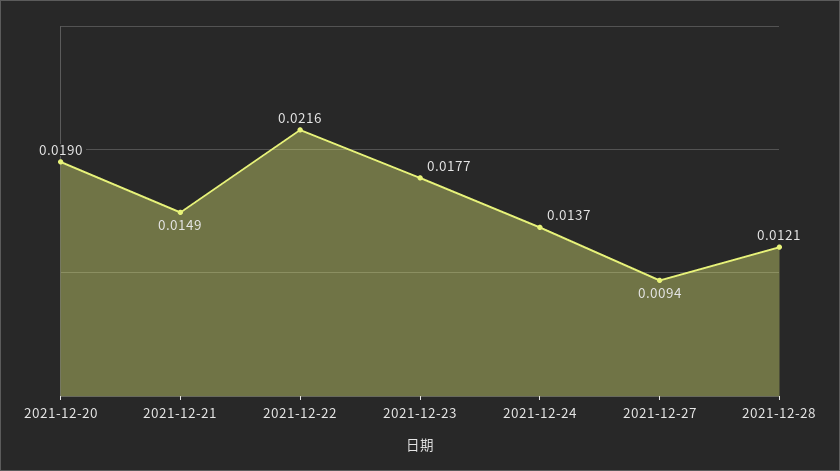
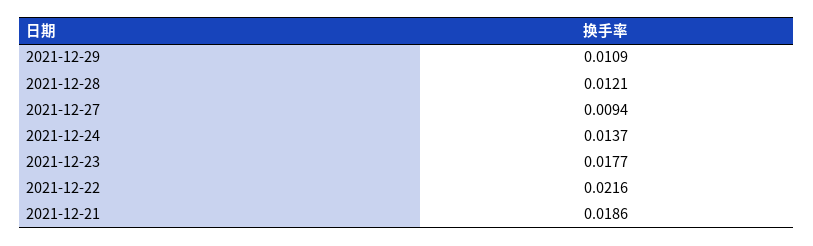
2021-12-20: 0.019 -> none
2021-12-21: 0.0149 -> 0.0186
2021-12-29: none -> 0.0109

